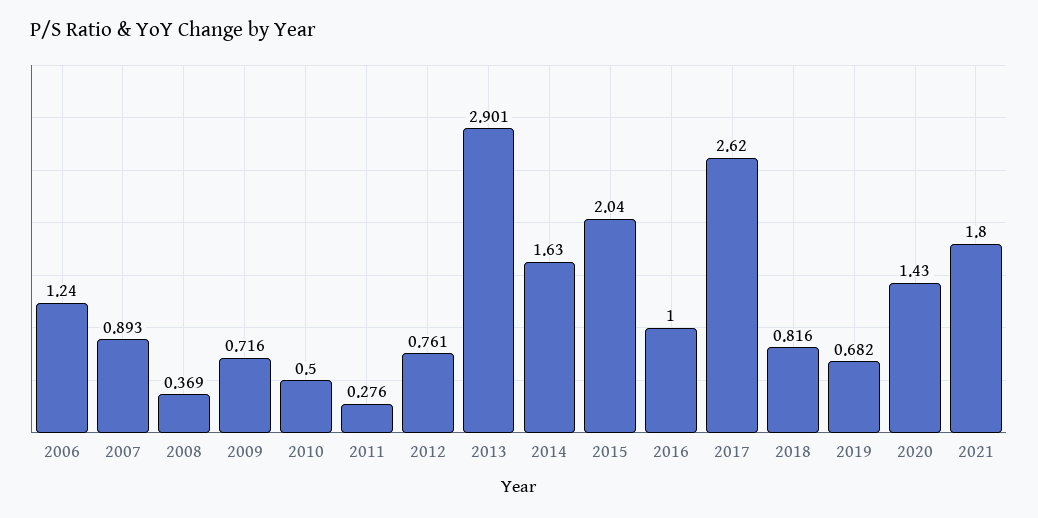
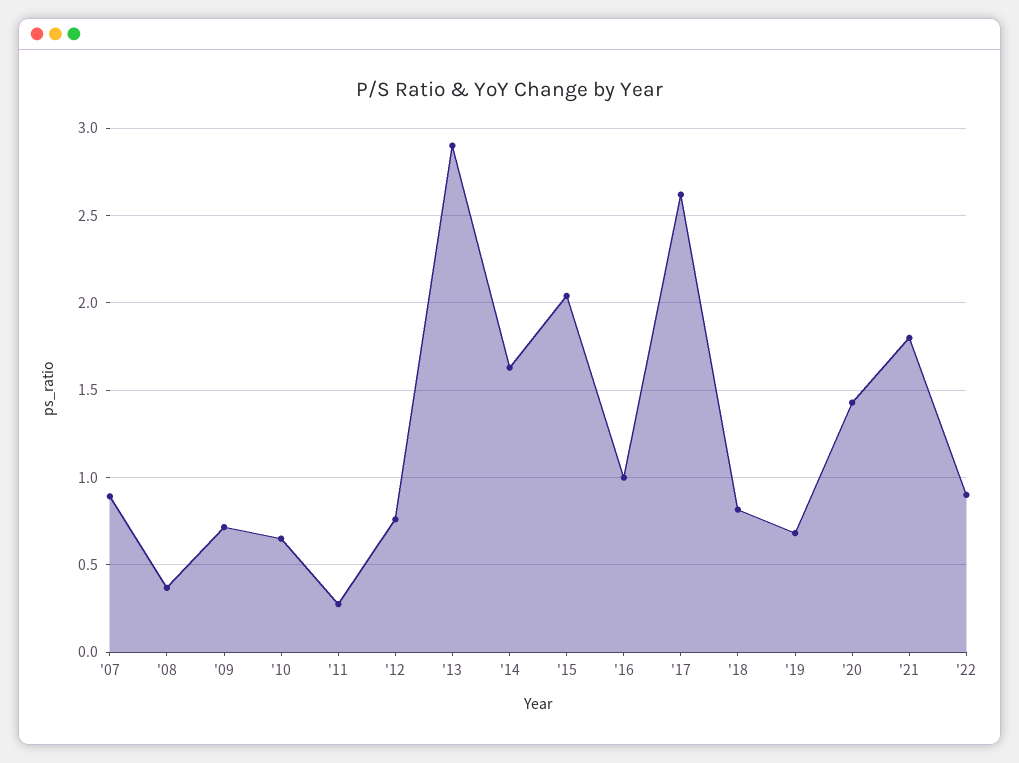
2006: 1.24 -> none
2010: 0.5 -> 0.65
'22: none -> 0.9

